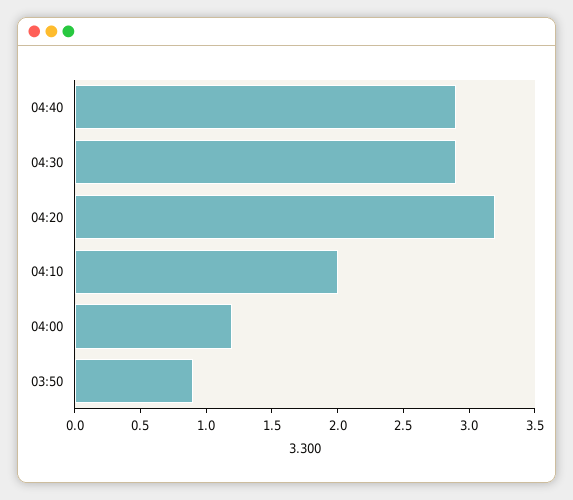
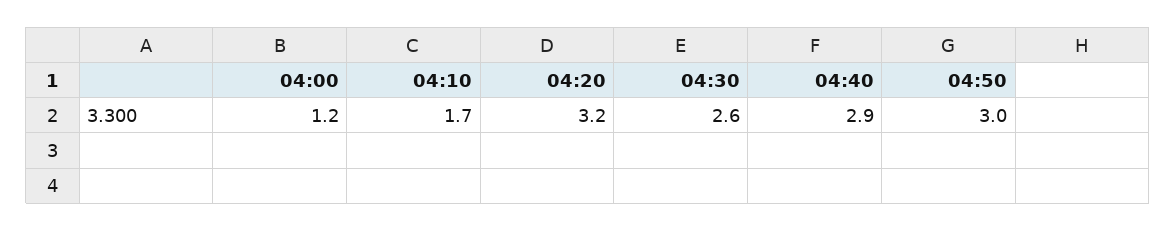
04:30: 2.9 -> 2.6
04:10: 2 -> 1.7
03:50: 0.9 -> none
04:50: none -> 3

